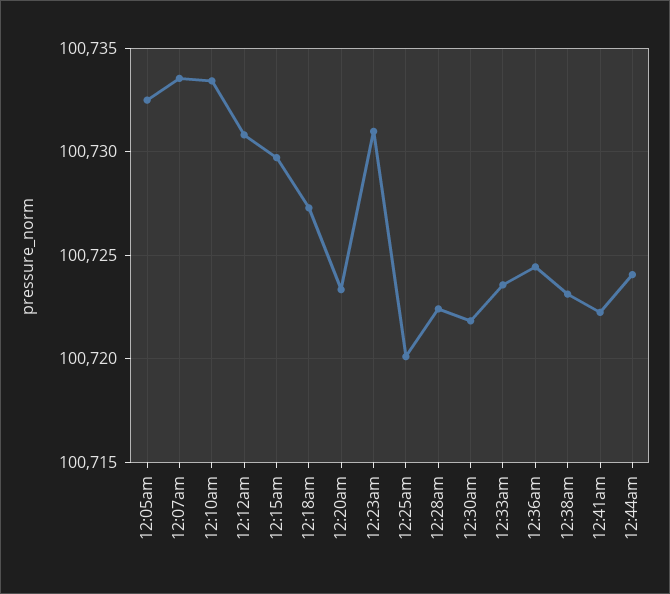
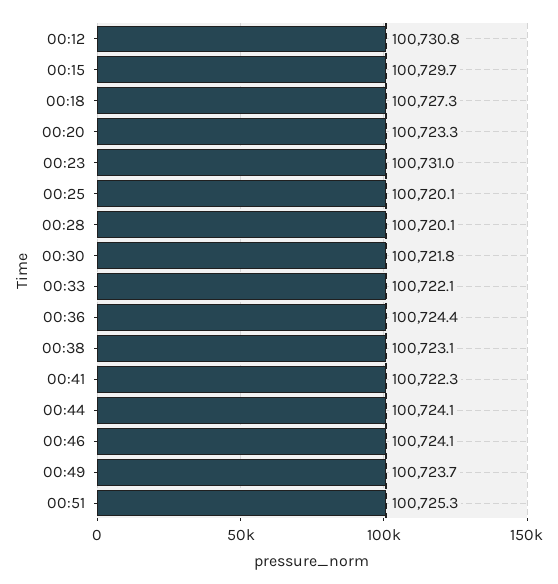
12:05am: 100732.5 -> none
12:07am: 100733.5 -> none
12:10am: 100733.5 -> none
12:28am: 100722.5 -> 100720.1
12:33am: 100723.5 -> 100722.1
00:46: none -> 100724.1
00:49: none -> 100723.7
00:51: none -> 100725.3

